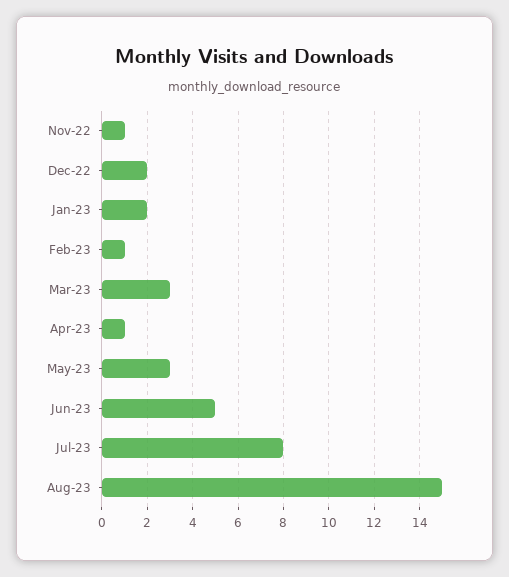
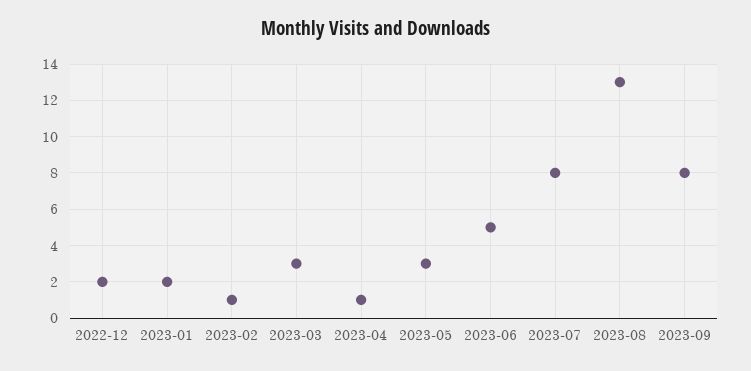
Nov-22: 1 -> none
Aug-23: 15 -> 13
2023-09: none -> 8

